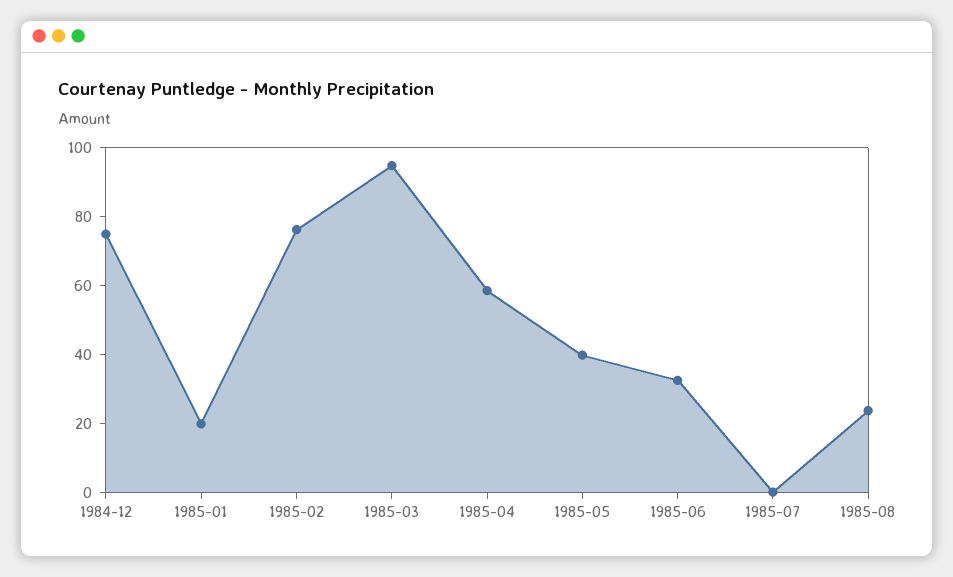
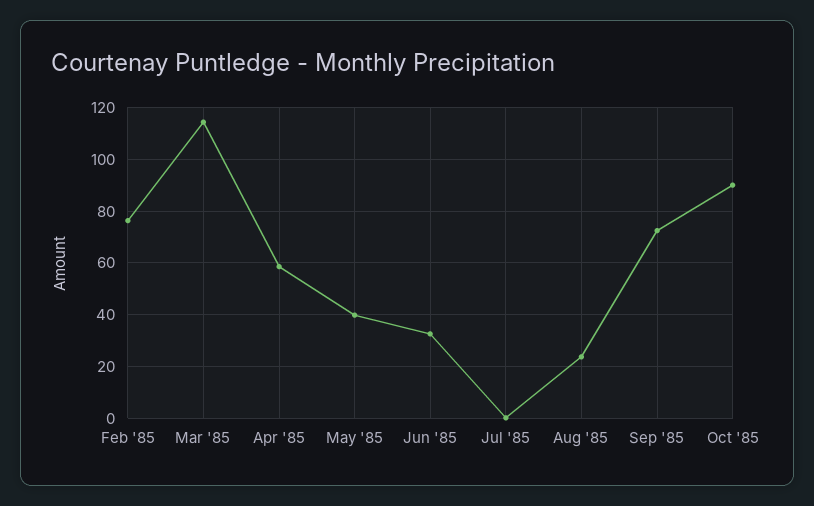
1984-12: 75 -> none
1985-01: 20 -> none
1985-03: 95 -> 115
Sep '85: none -> 72.5
Oct '85: none -> 90

